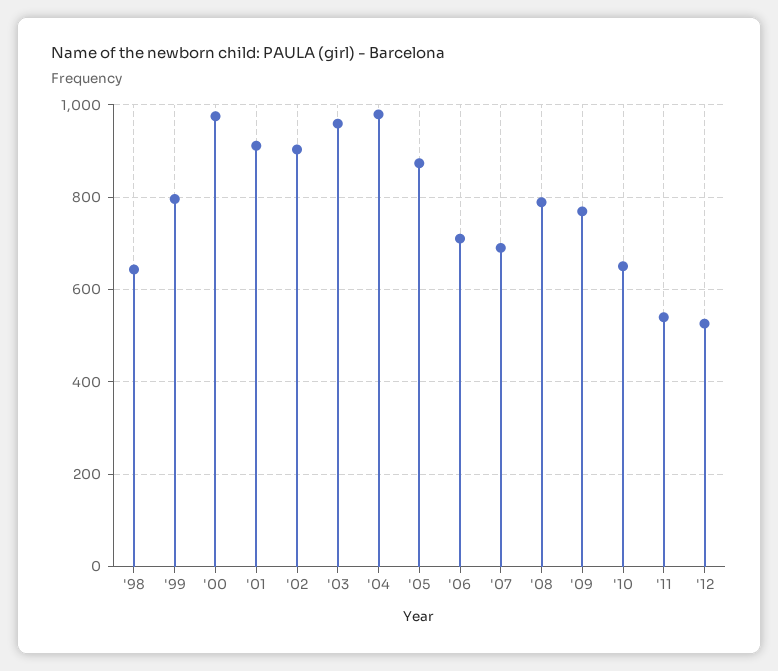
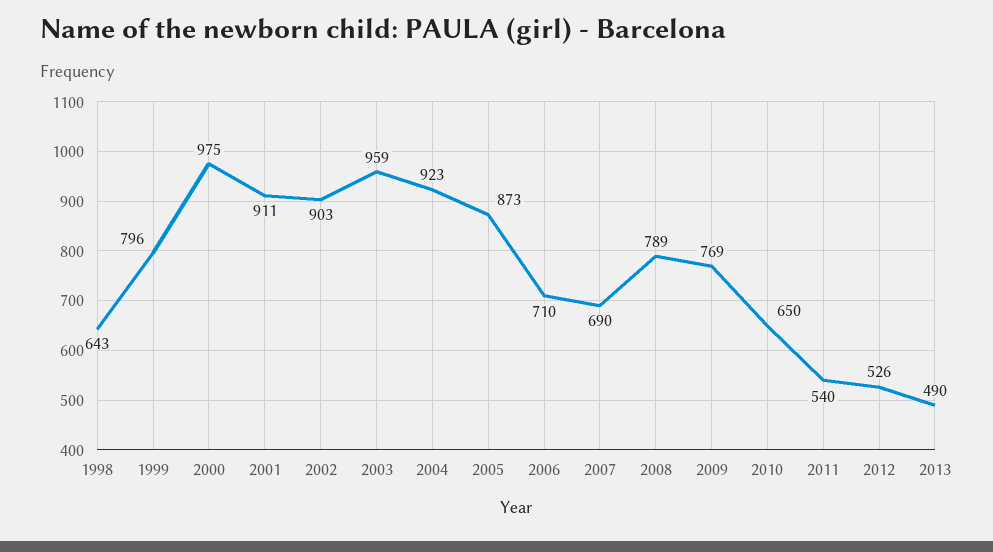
'04: 980 -> 923
2013: none -> 490

